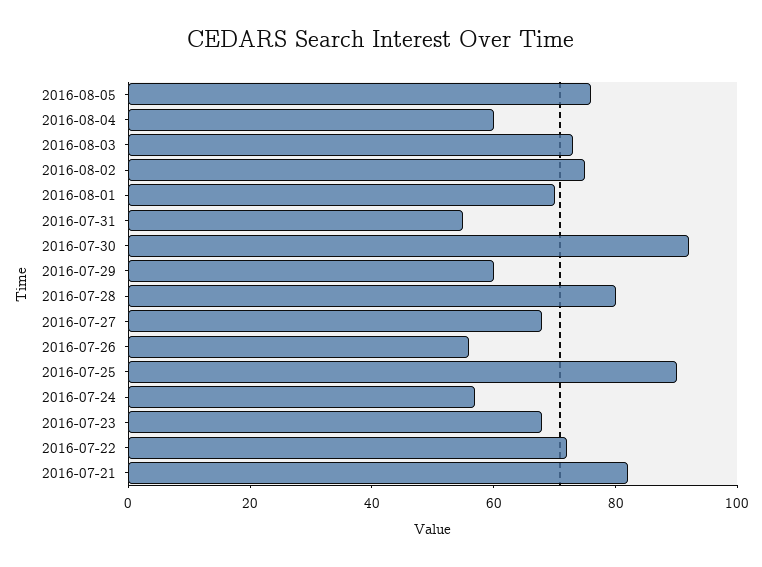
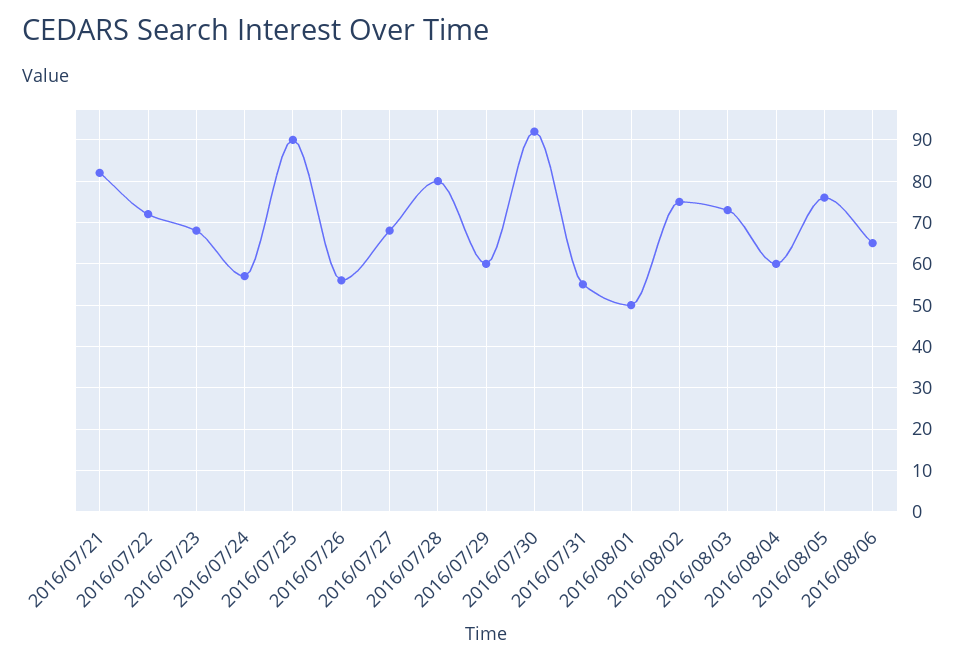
2016-08-01: 70 -> 50
2016/08/06: none -> 65

